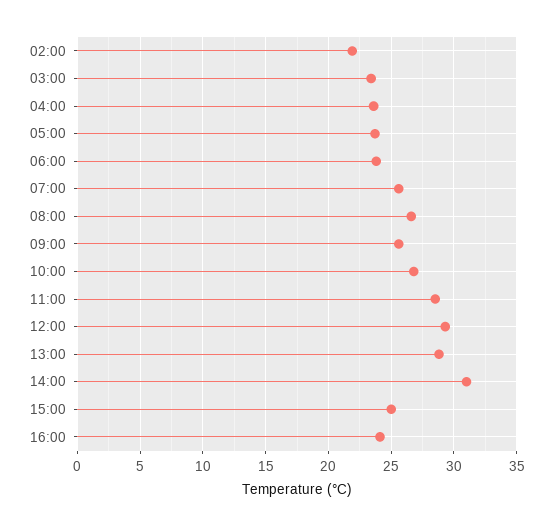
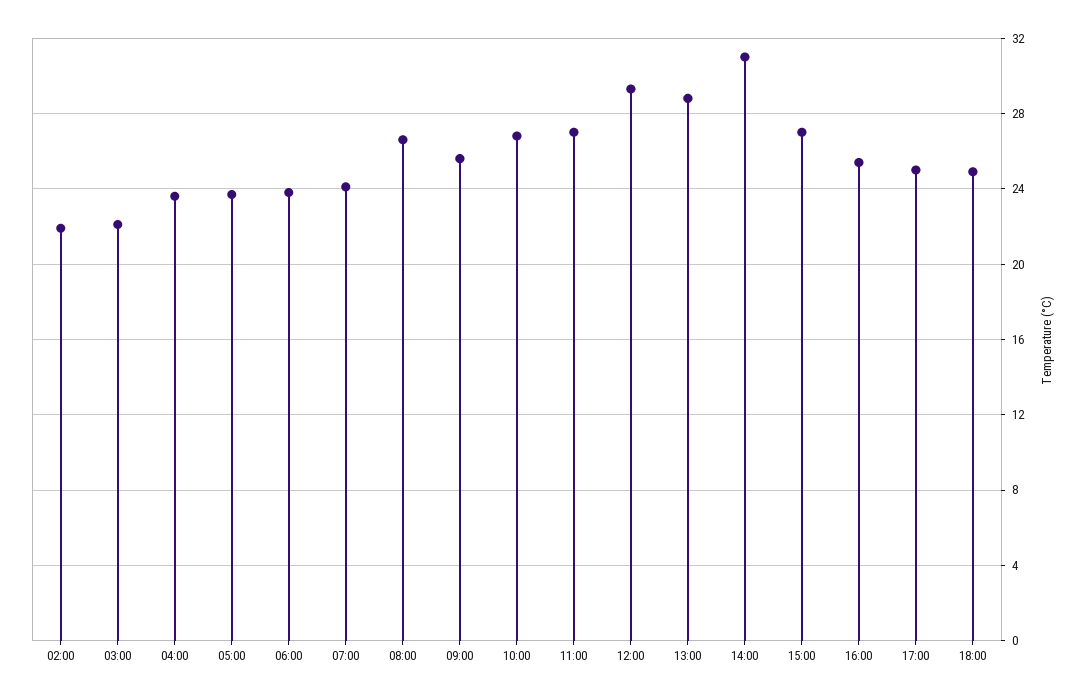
03:00: 23.5 -> 22
07:00: 25.5 -> 24
11:00: 28.5 -> 27
15:00: 25 -> 27
16:00: 24 -> 25.5
17:00: none -> 25
18:00: none -> 25

